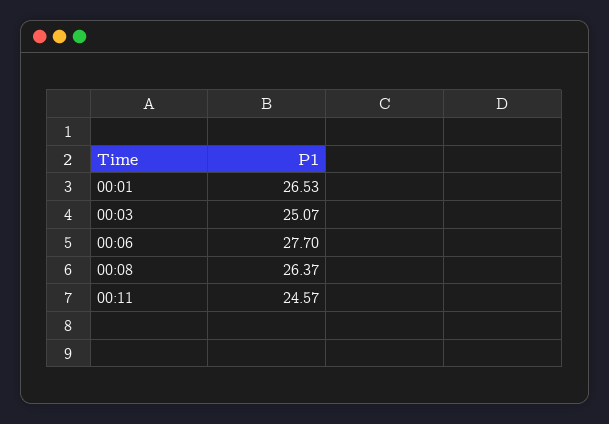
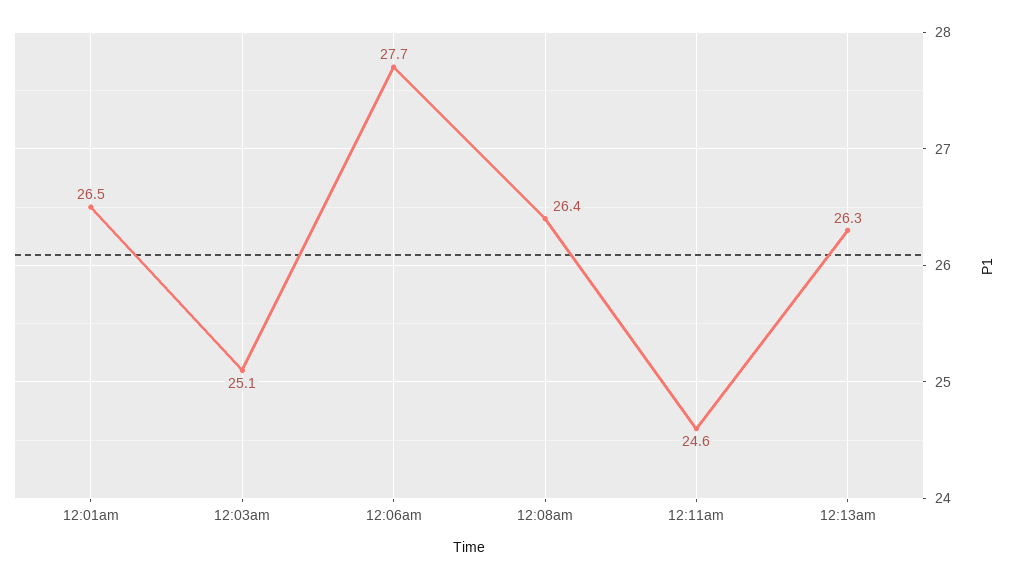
12:13am: none -> 26.3

